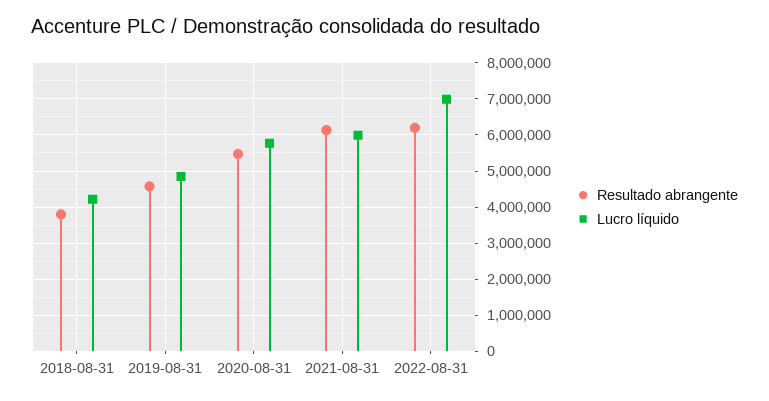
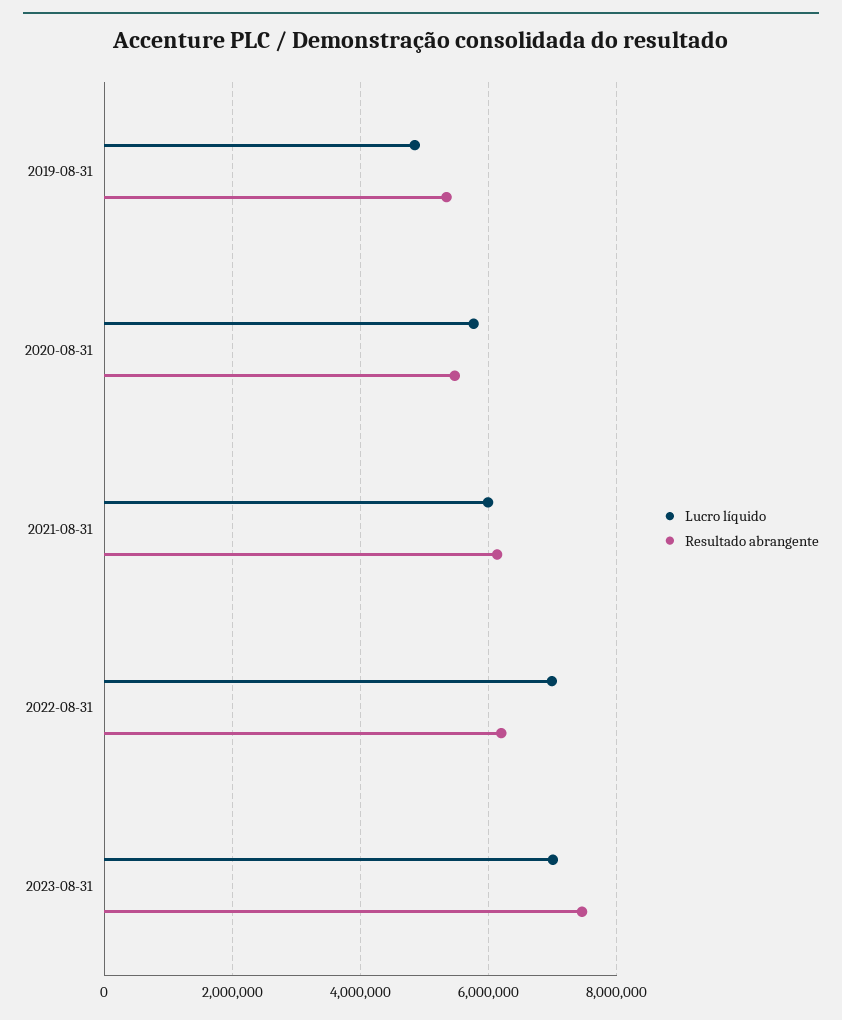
Resultado abrangente, 2018-08-31: 3800000 -> none
Lucro líquido, 2018-08-31: 4200000 -> none
Resultado abrangente, 2019-08-31: 4600000 -> 5400000
Lucro líquido, 2023-08-31: none -> 7000000
Resultado abrangente, 2023-08-31: none -> 7400000

